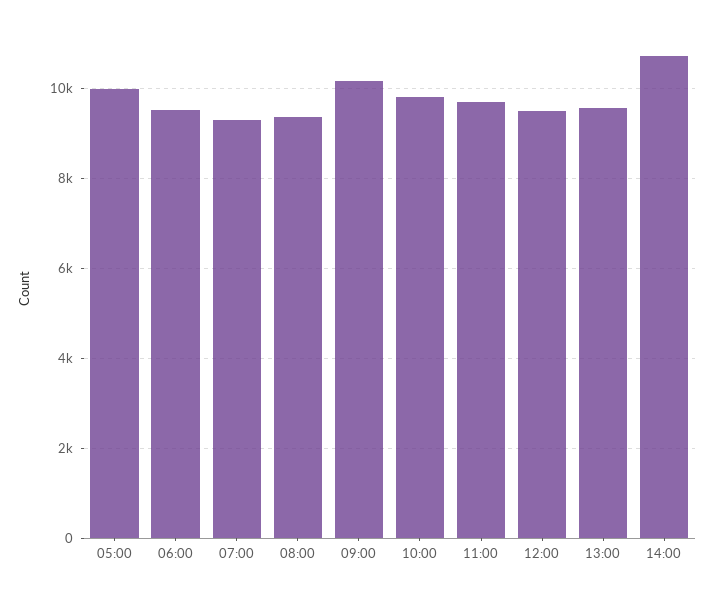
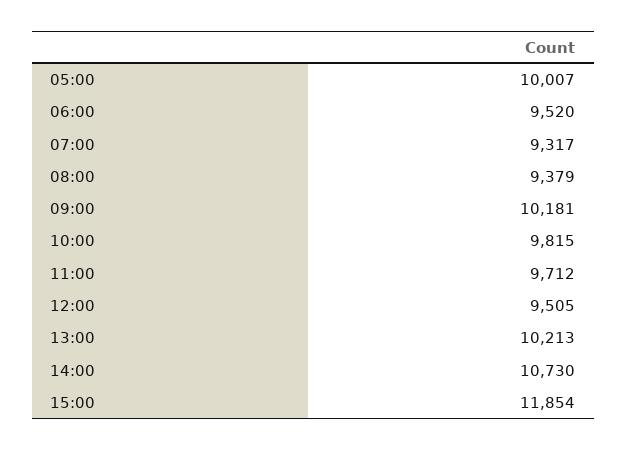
13:00: 9600 -> 10213
15:00: none -> 11854

